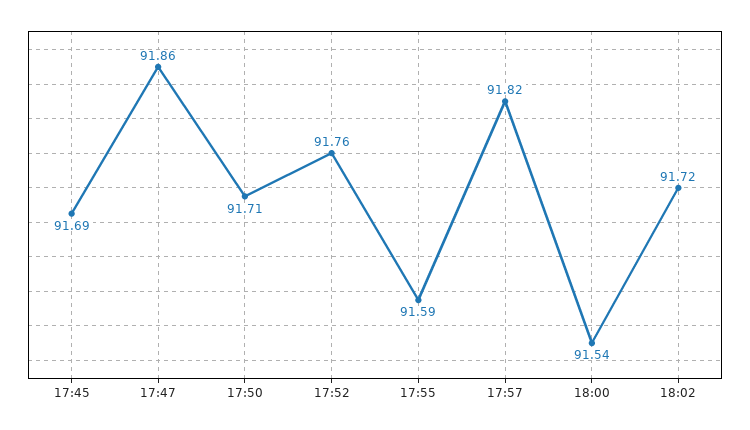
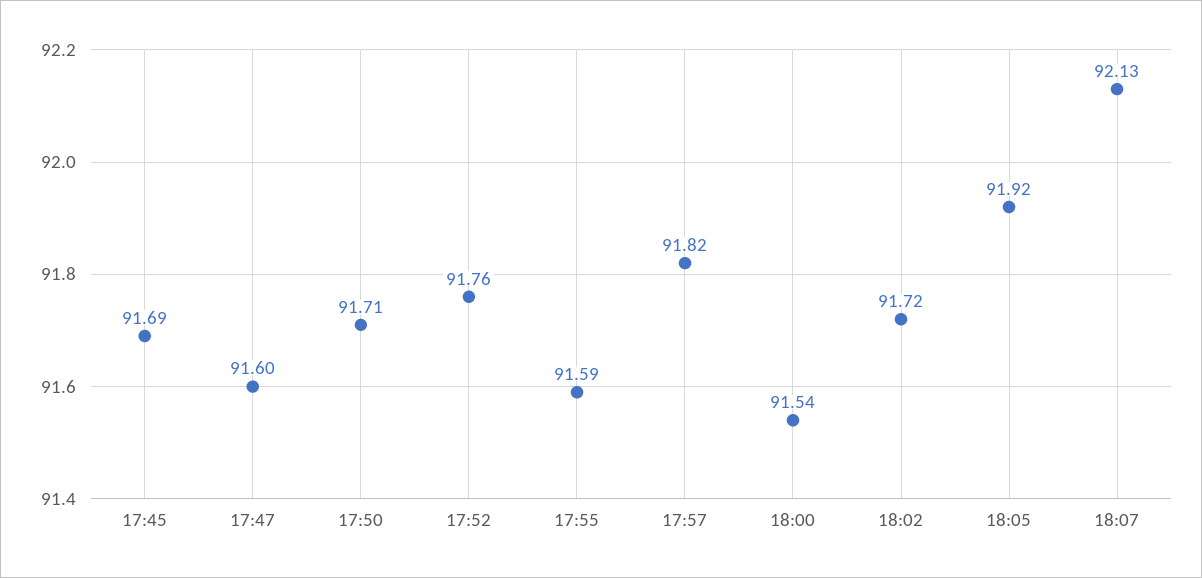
17:47: 91.86 -> 91.6
18:05: none -> 91.92
18:07: none -> 92.13

